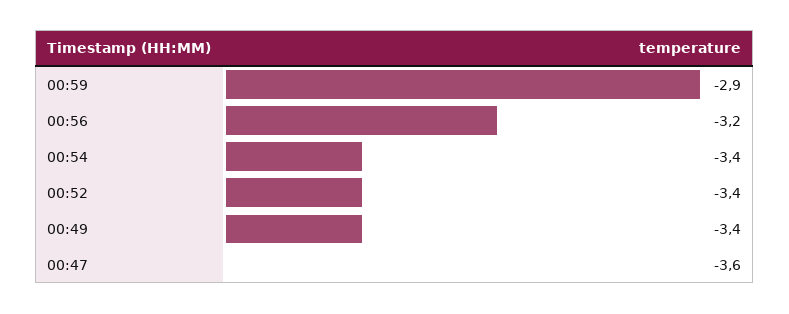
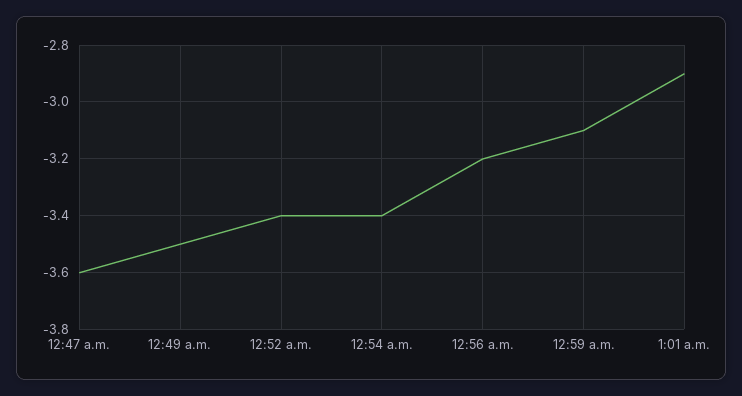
00:59: -2.9 -> -3.1
00:49: -3.4 -> -3.5
1:01 a.m.: none -> -2.9

